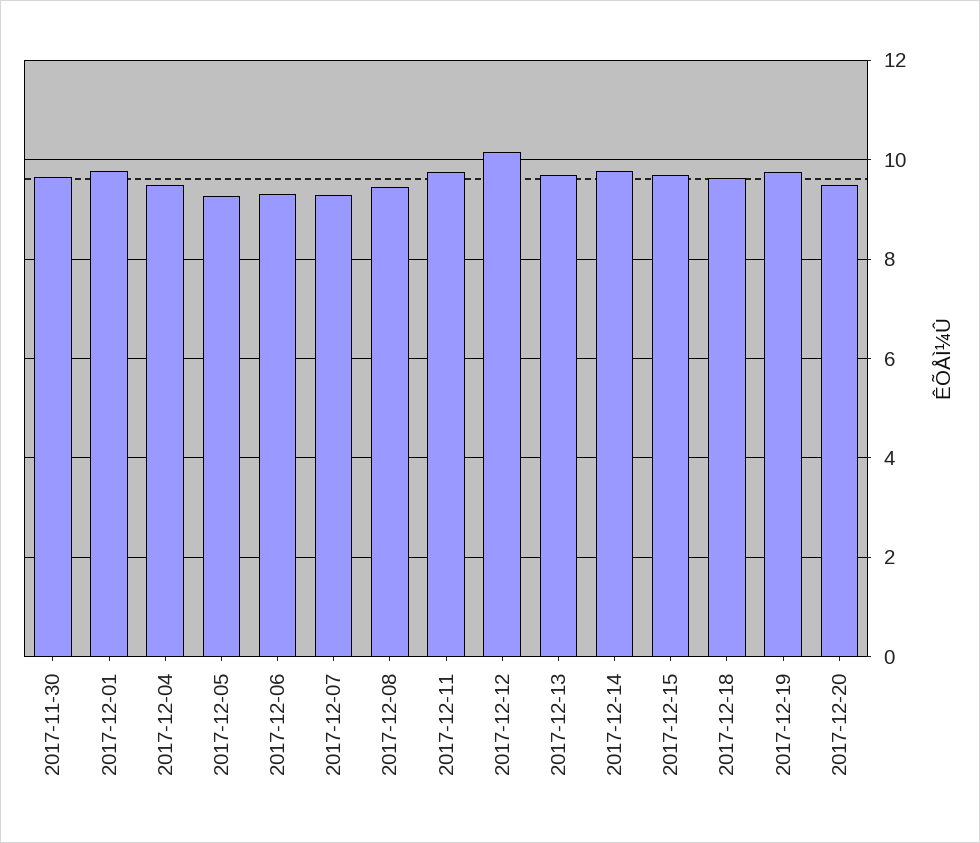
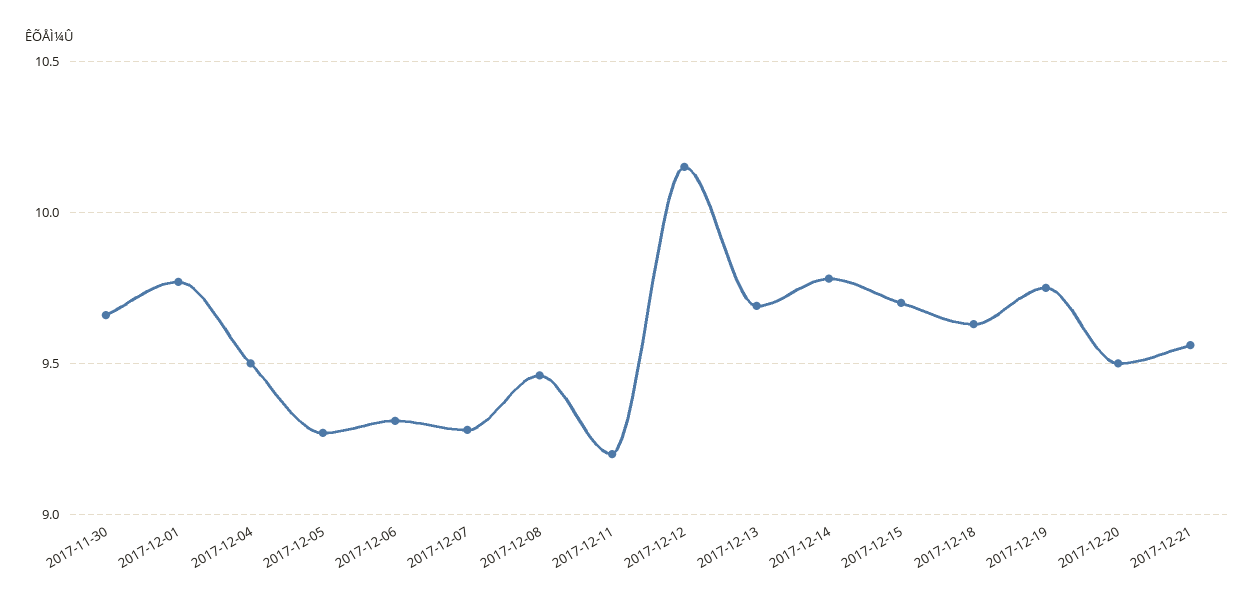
2017-12-11: 9.8 -> 9.2
2017-12-21: none -> 9.55

